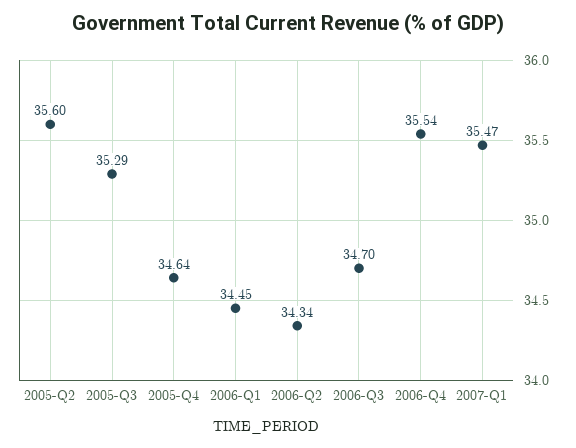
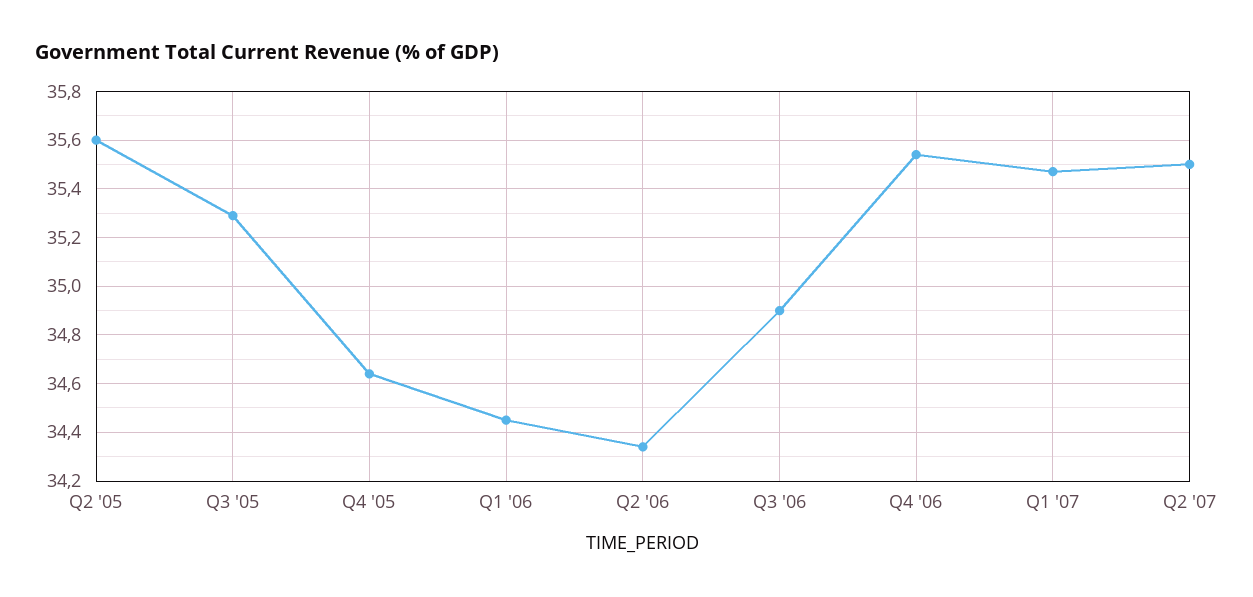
2006-Q3: 34.7 -> 34.9
Q2 '07: none -> 35.5

